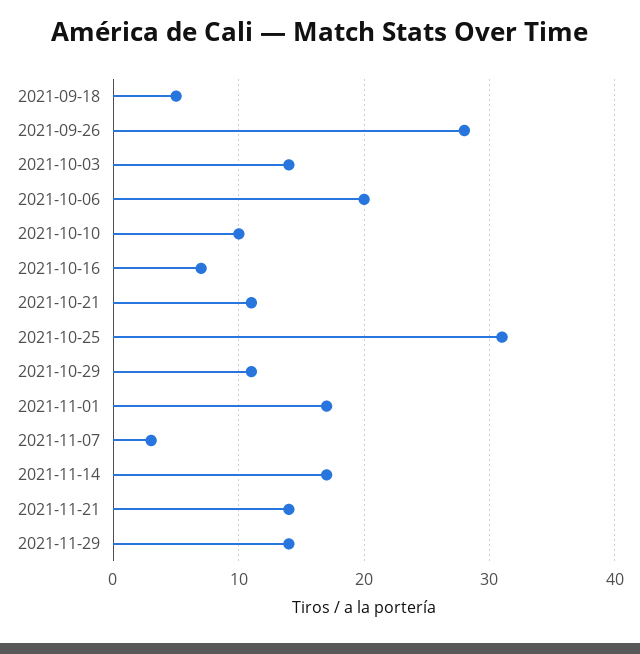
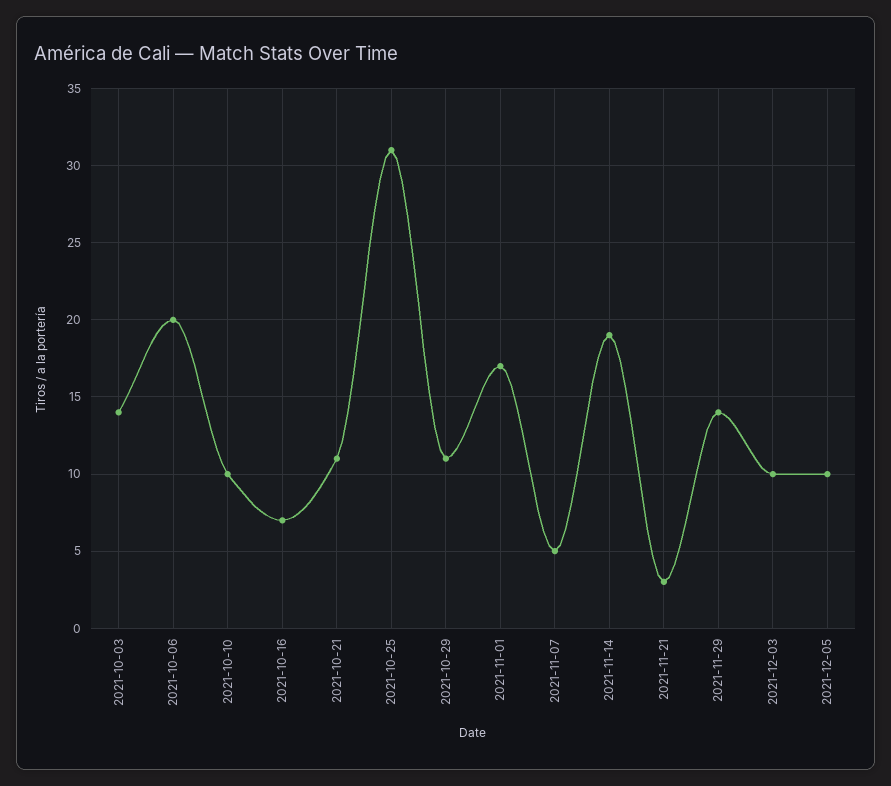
2021-09-18: 5 -> none
2021-09-26: 28 -> none
2021-11-07: 3 -> 5
2021-11-14: 17 -> 19
2021-11-21: 14 -> 3
2021-12-03: none -> 10
2021-12-05: none -> 10

